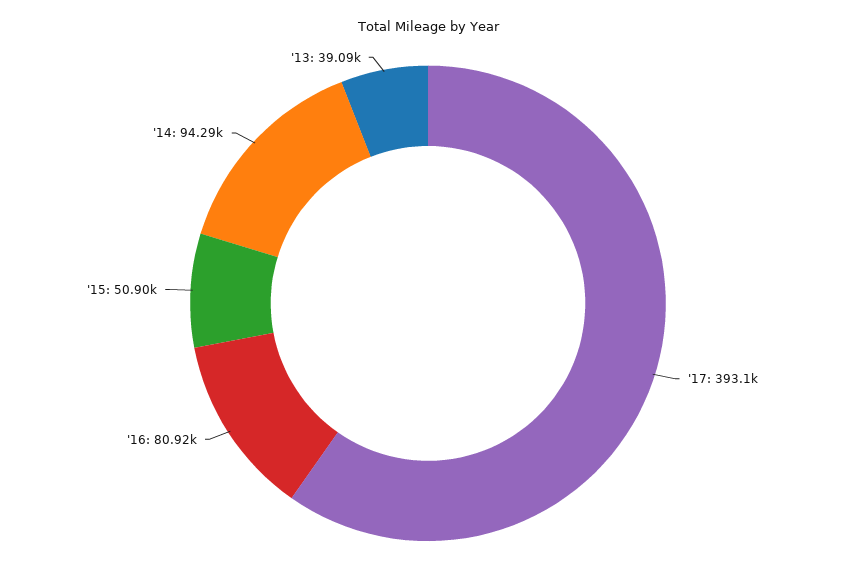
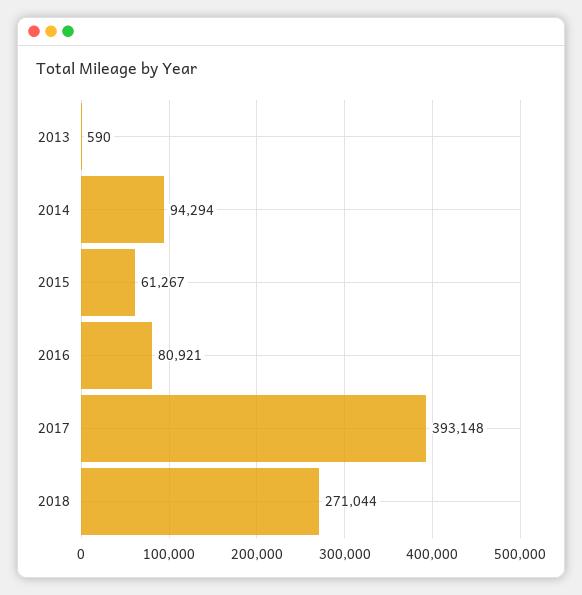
'15: 50900 -> 61267
'13: 39090 -> 590
2018: none -> 271044

